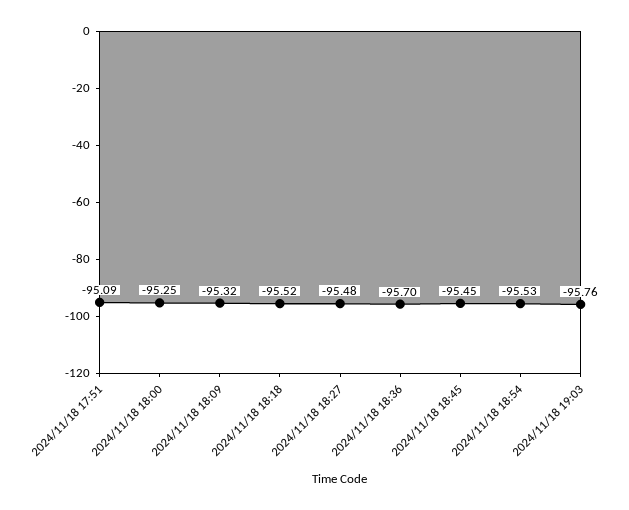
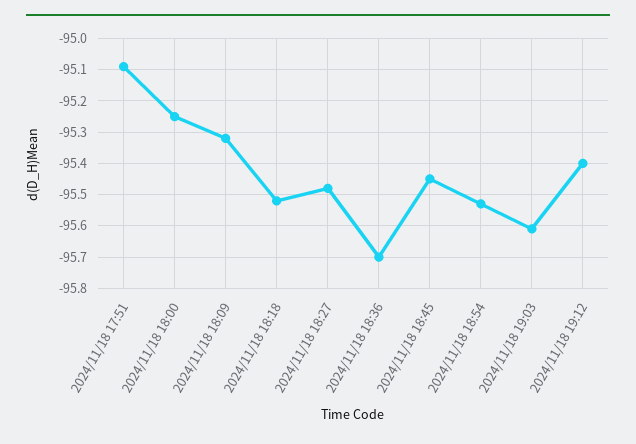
2024/11/18 19:03: -95.76 -> -95.6
2024/11/18 19:12: none -> -95.4

